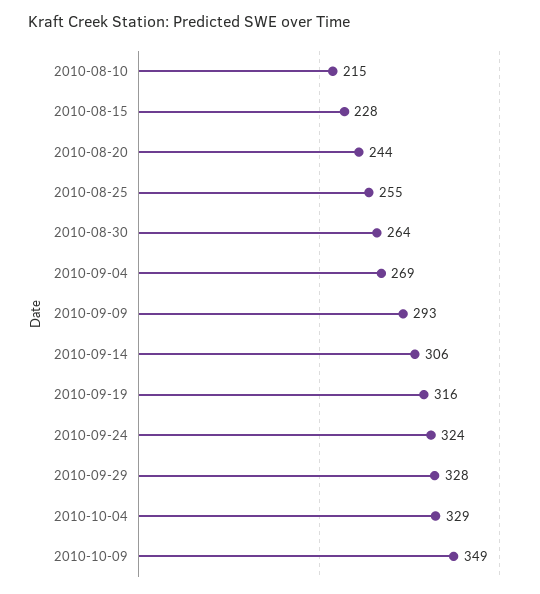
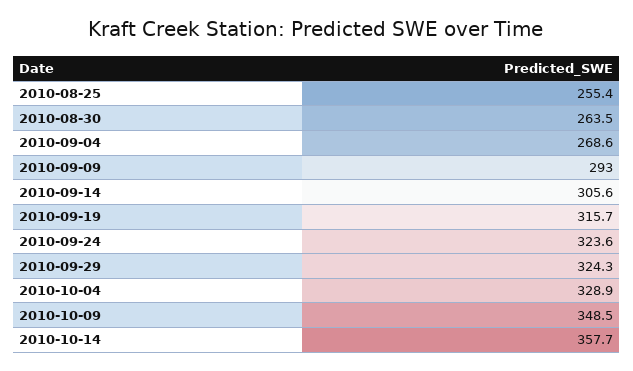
2010-08-10: 215 -> none
2010-08-15: 228 -> none
2010-08-20: 244 -> none
2010-09-29: 328 -> 324.3
2010-10-14: none -> 357.7

